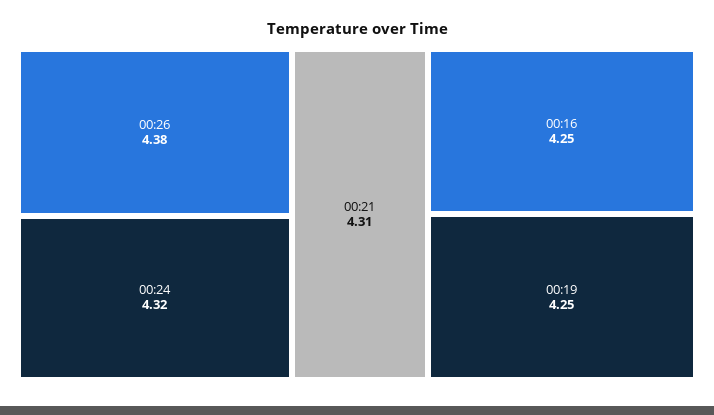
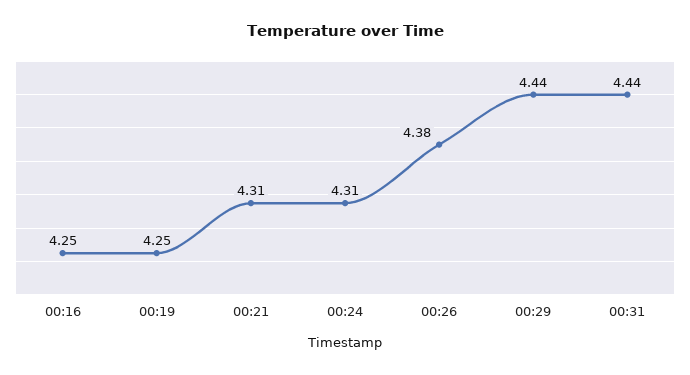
00:24: 4.32 -> 4.31
00:29: none -> 4.44
00:31: none -> 4.44

